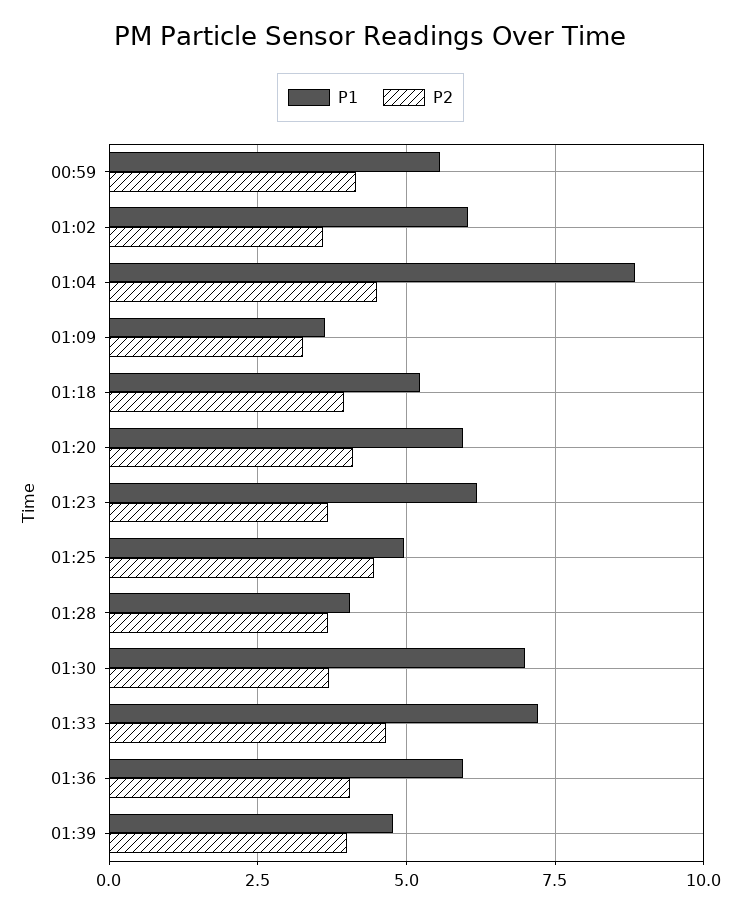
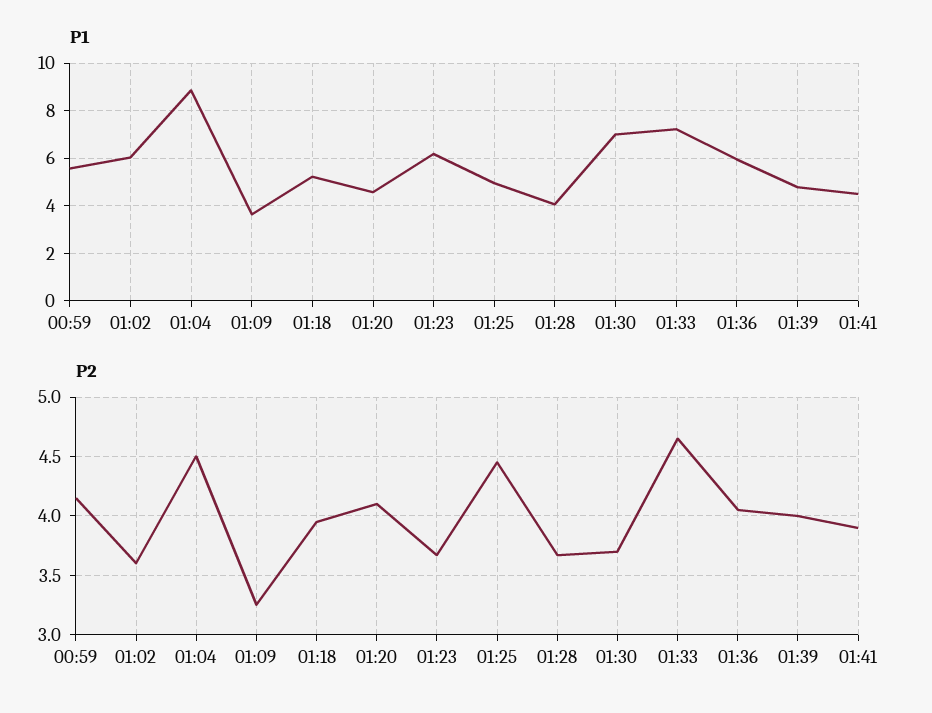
P1, 01:20: 6 -> 4.5
P1, 01:41: none -> 4.5
P2, 01:41: none -> 3.9

